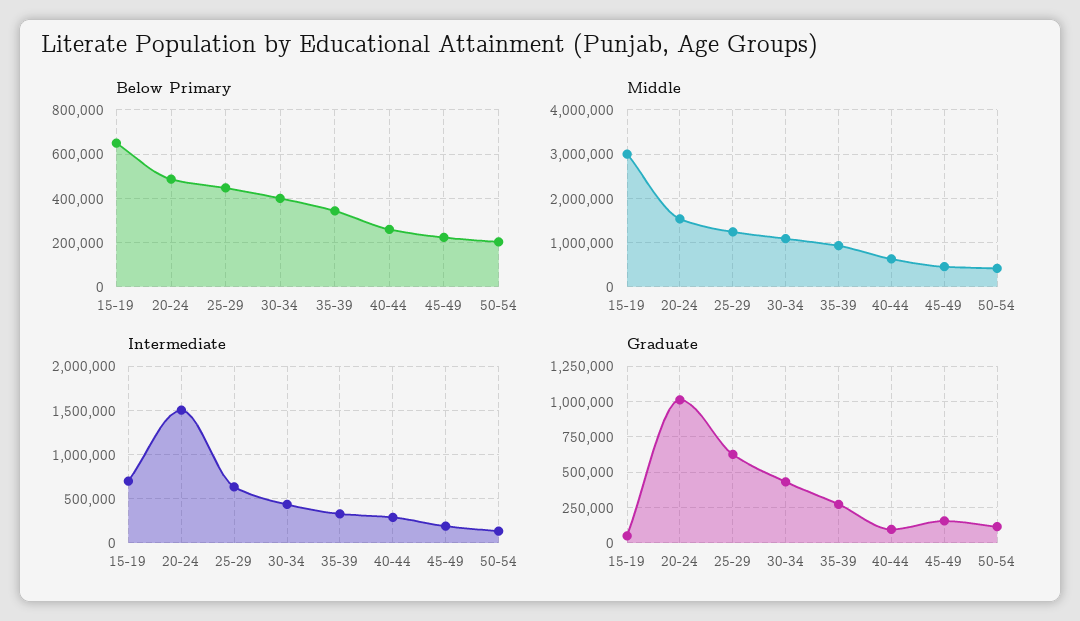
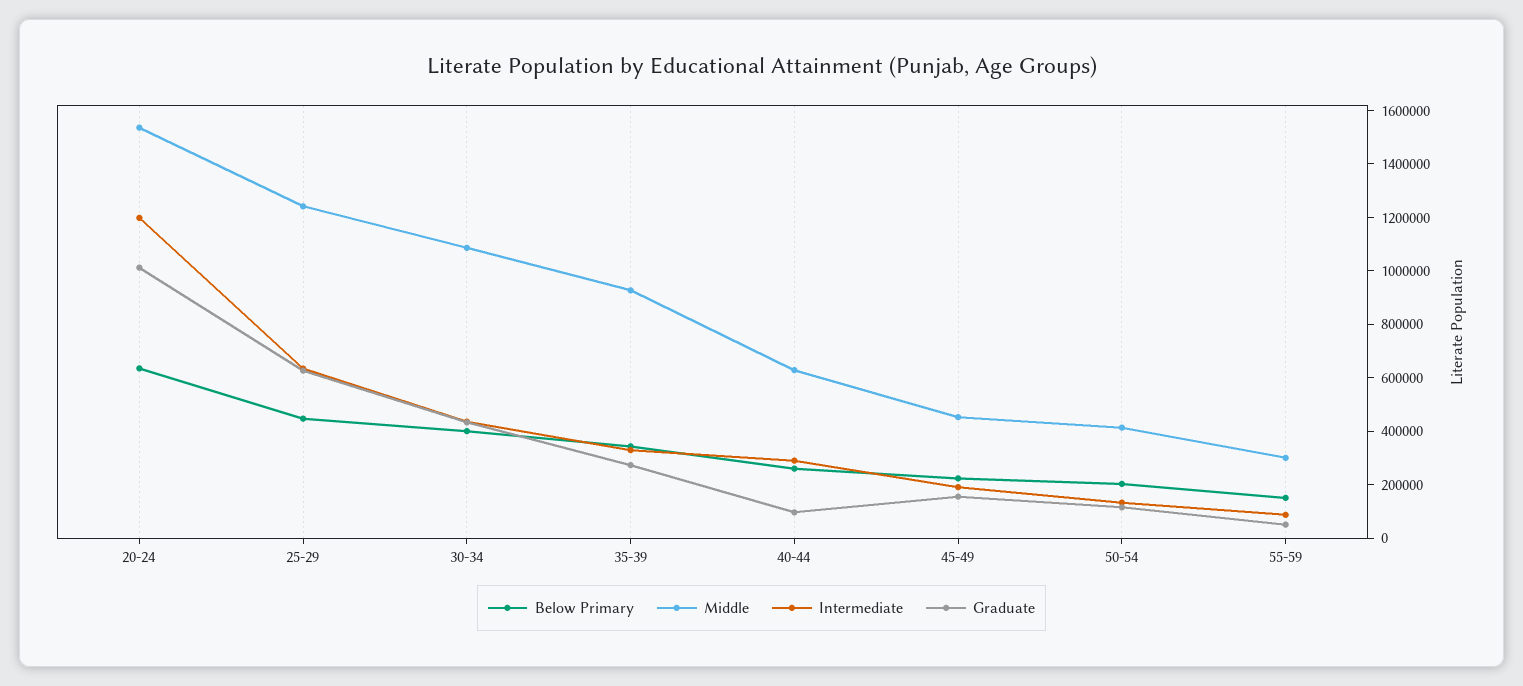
Below Primary, 15-19: 650000 -> none
Below Primary, 20-24: 500000 -> 650000
Middle, 15-19: 3000000 -> none
Intermediate, 15-19: 700000 -> none
Intermediate, 20-24: 1500000 -> 1200000
Graduate, 15-19: 50000 -> none
Below Primary, 55-59: none -> 150000
Middle, 55-59: none -> 300000
Intermediate, 55-59: none -> 100000
Graduate, 55-59: none -> 50000

